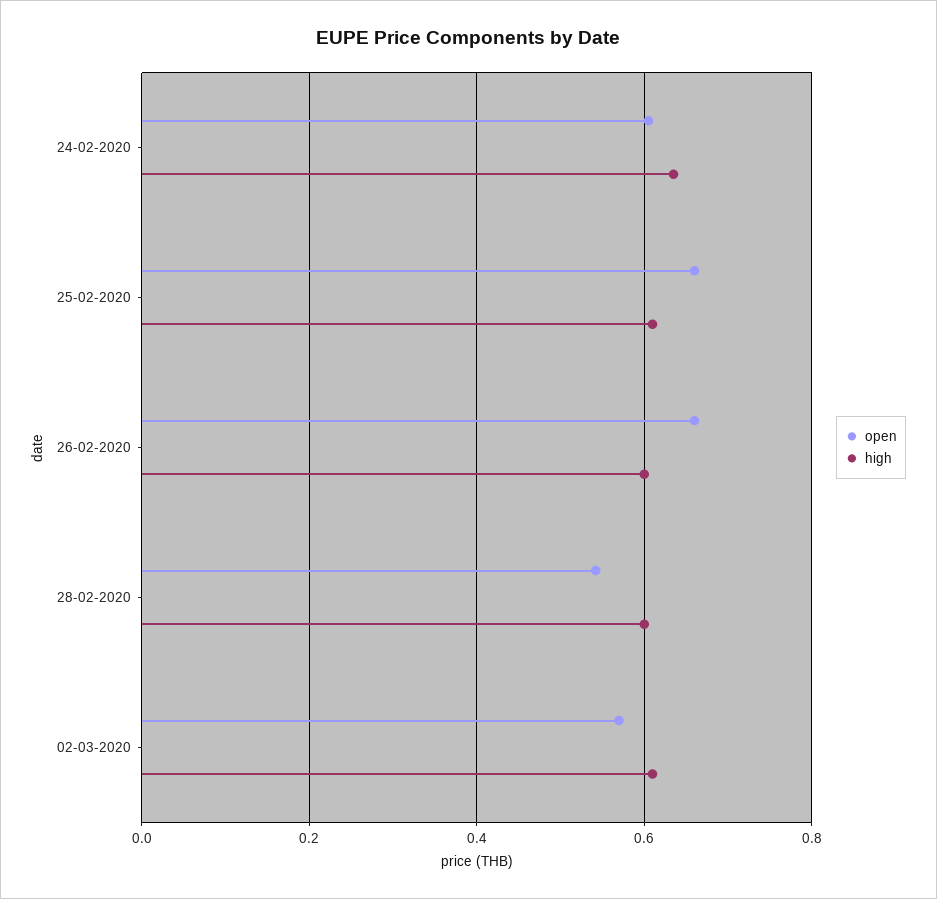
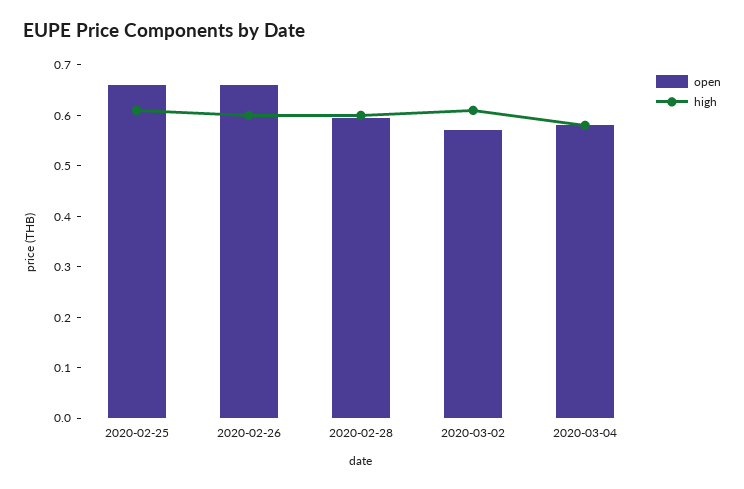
open, 24-02-2020: 0.6 -> none
high, 24-02-2020: 0.64 -> none
open, 28-02-2020: 0.54 -> 0.6
open, 2020-03-04: none -> 0.58
high, 2020-03-04: none -> 0.58

